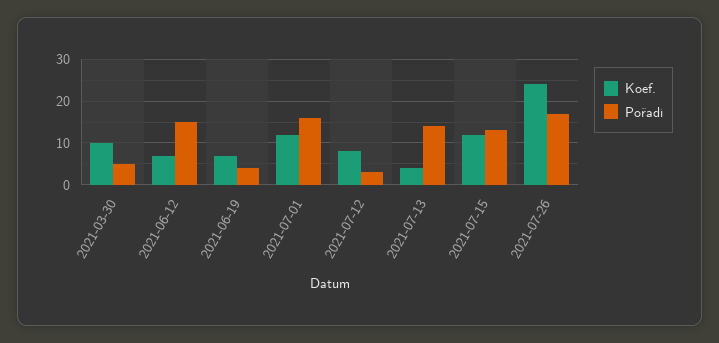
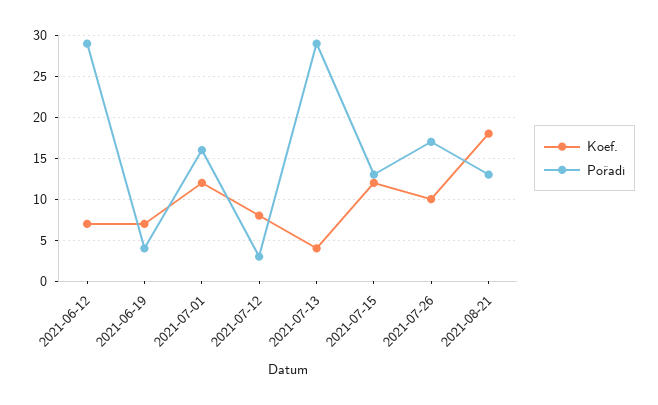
Koef., 2021-03-30: 10 -> none
Pořadí, 2021-03-30: 5 -> none
Pořadí, 2021-06-12: 15 -> 29
Pořadí, 2021-07-13: 15 -> 29
Koef., 2021-07-26: 25 -> 10
Koef., 2021-08-21: none -> 18
Pořadí, 2021-08-21: none -> 13

